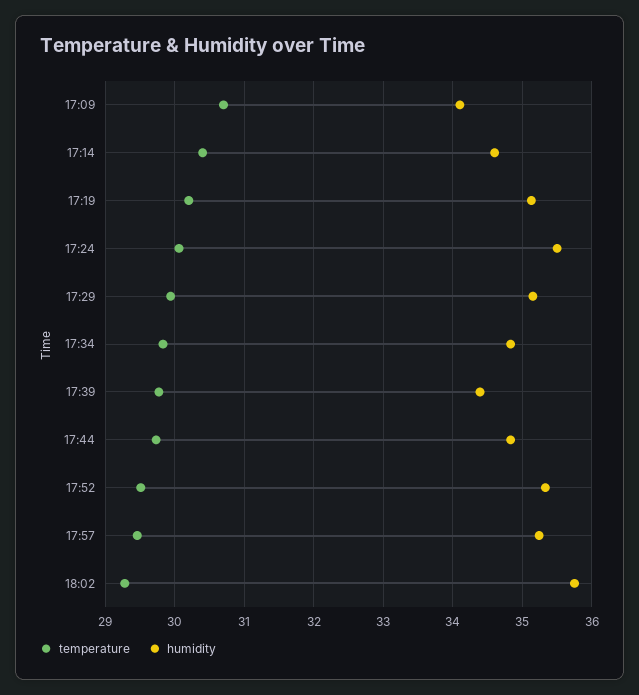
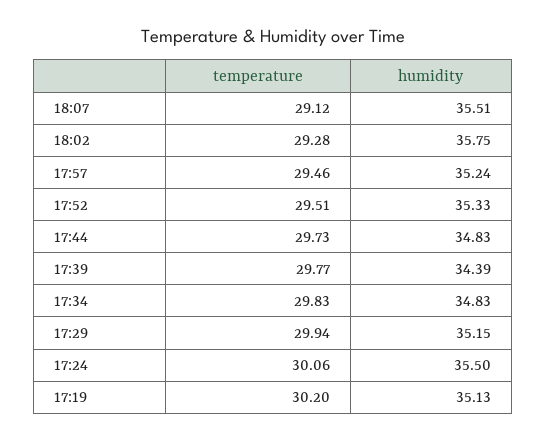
temperature, 17:09: 30.7 -> none
humidity, 17:09: 34.1 -> none
temperature, 17:14: 30.4 -> none
humidity, 17:14: 34.6 -> none
temperature, 18:07: none -> 29.12
humidity, 18:07: none -> 35.51

